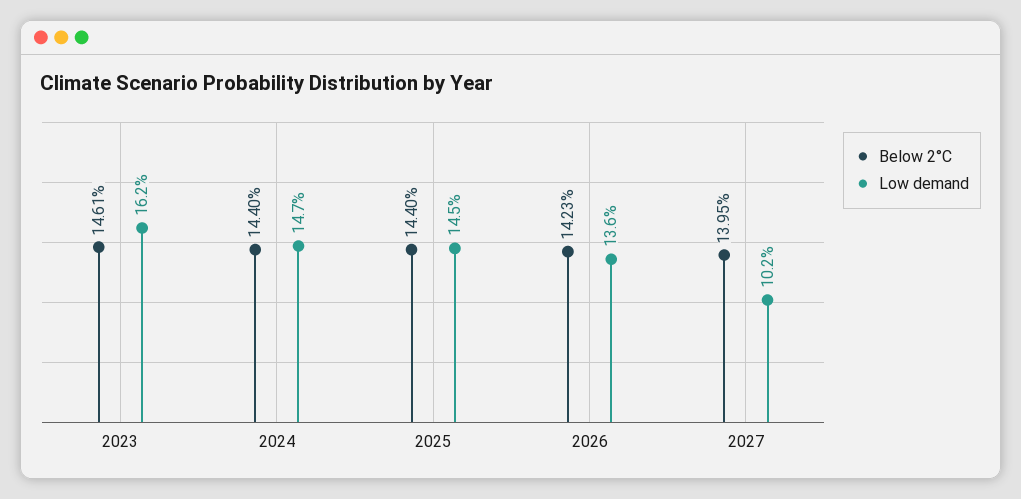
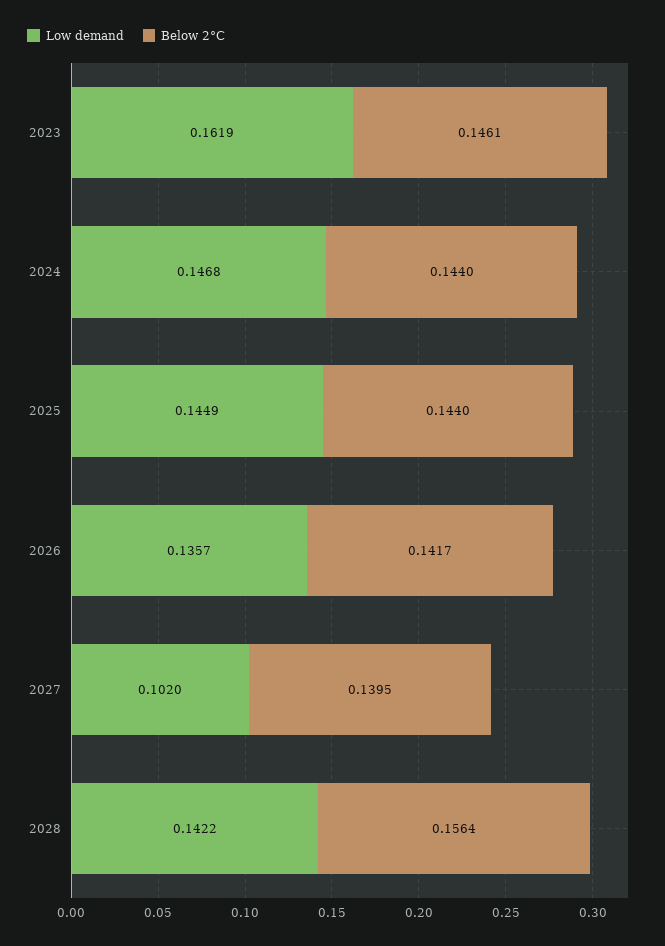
Below 2°C, 2026: 0.1423 -> 0.1417
Low demand, 2028: none -> 0.1422
Below 2°C, 2028: none -> 0.1564

